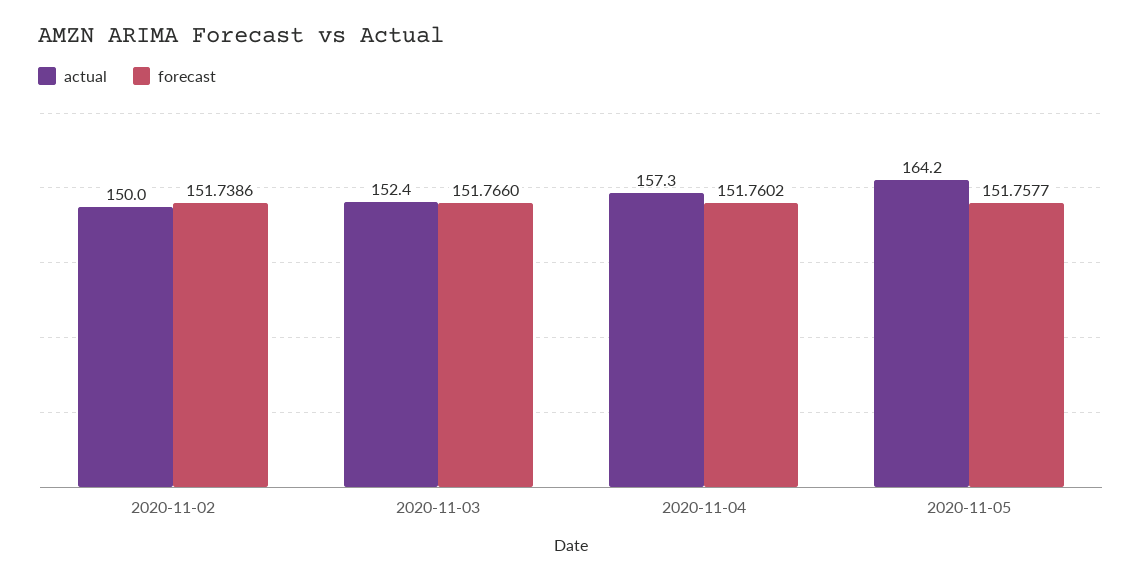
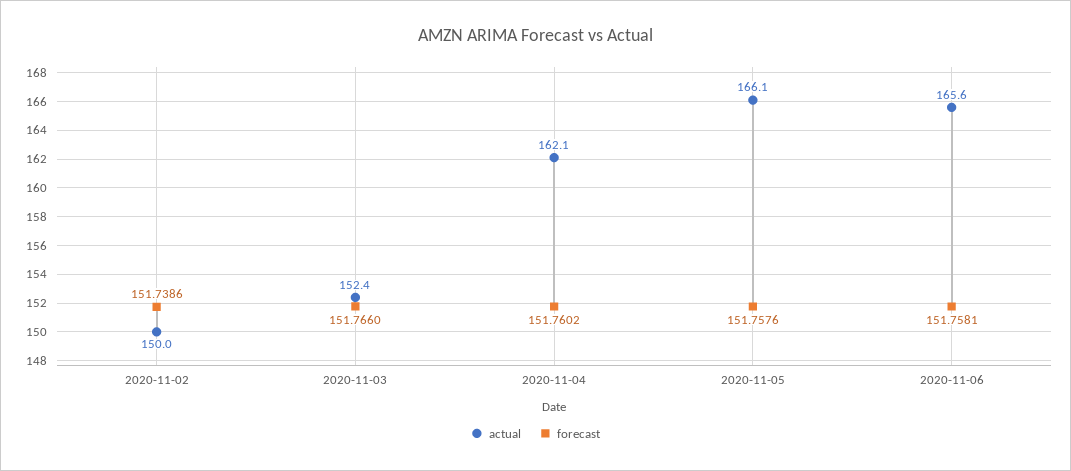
actual, 2020-11-04: 157.3 -> 162.1
actual, 2020-11-05: 164.2 -> 166.1
forecast, 2020-11-05: 151.7577 -> 151.7576
actual, 2020-11-06: none -> 165.6
forecast, 2020-11-06: none -> 151.7581

